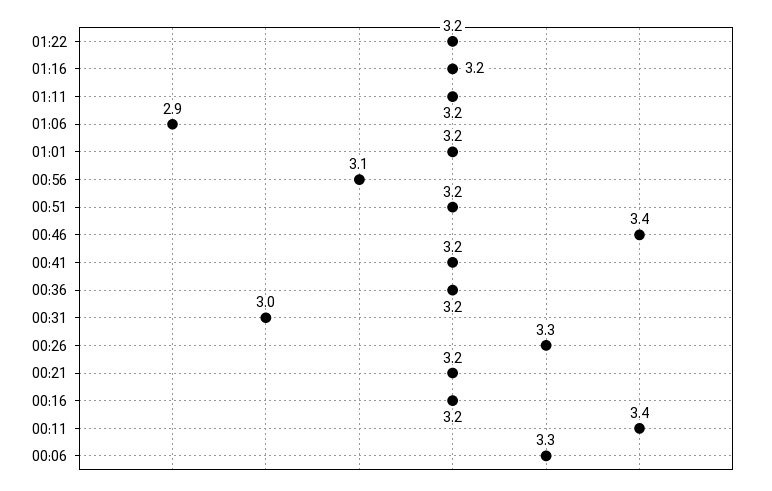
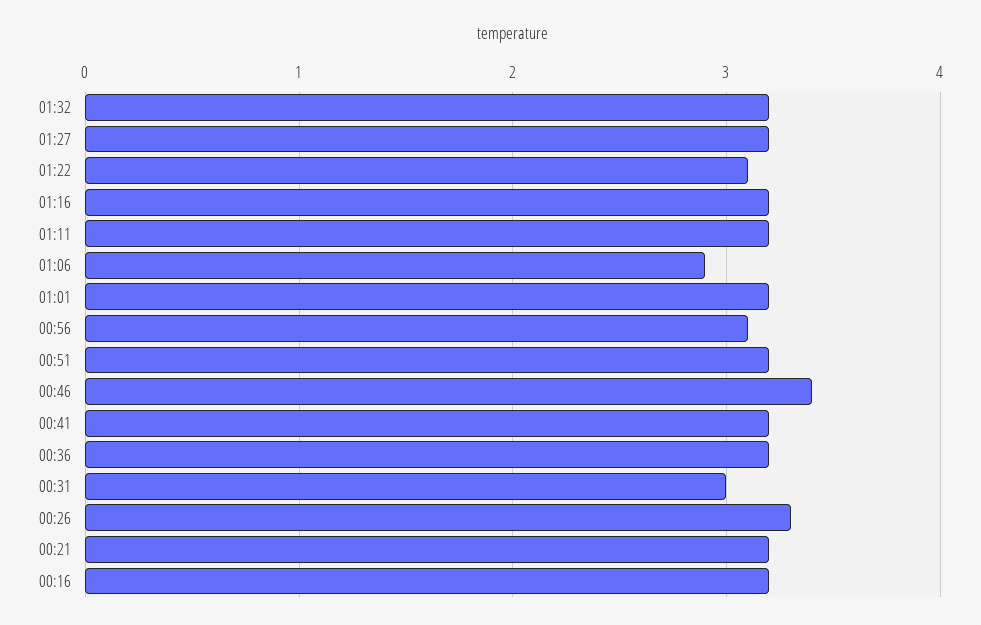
01:22: 3.2 -> 3.1
00:11: 3.4 -> none
00:06: 3.3 -> none
01:32: none -> 3.2
01:27: none -> 3.2

